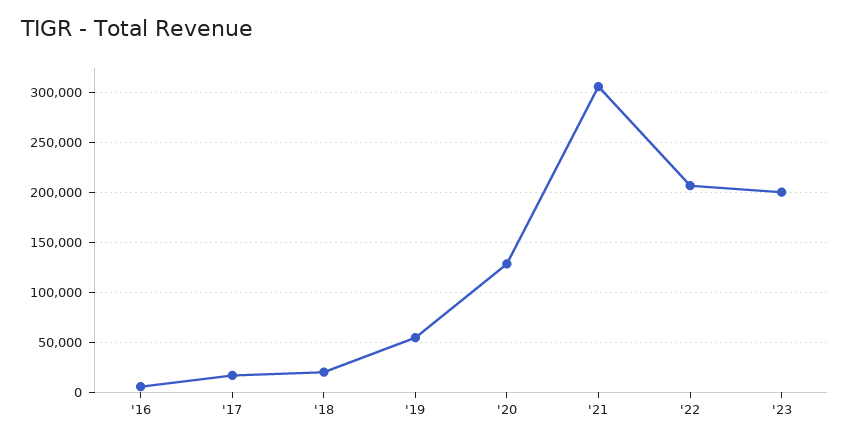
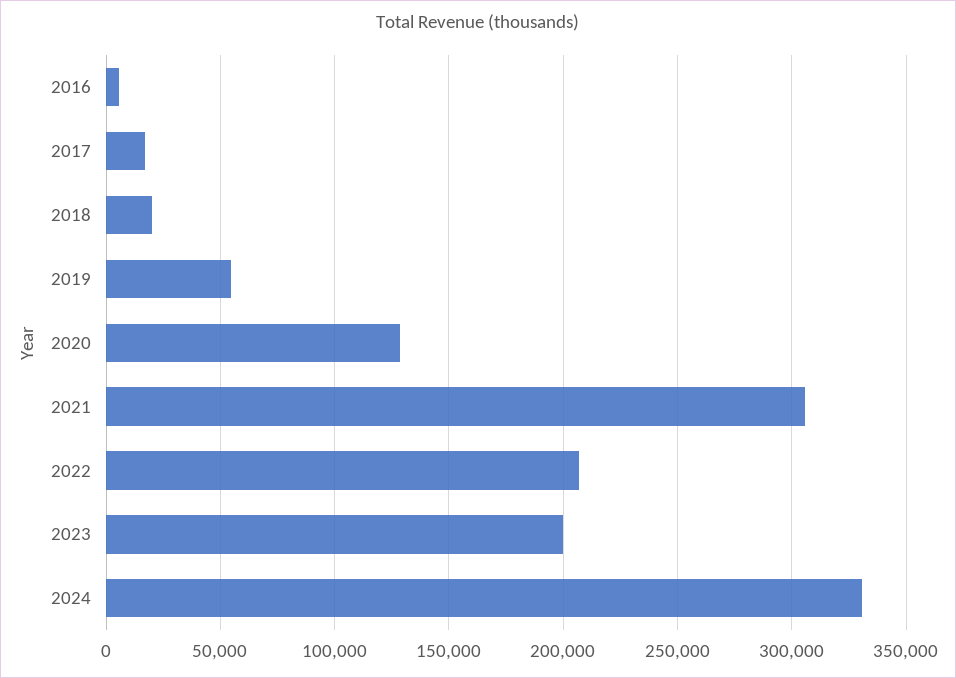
2024: none -> 330000

